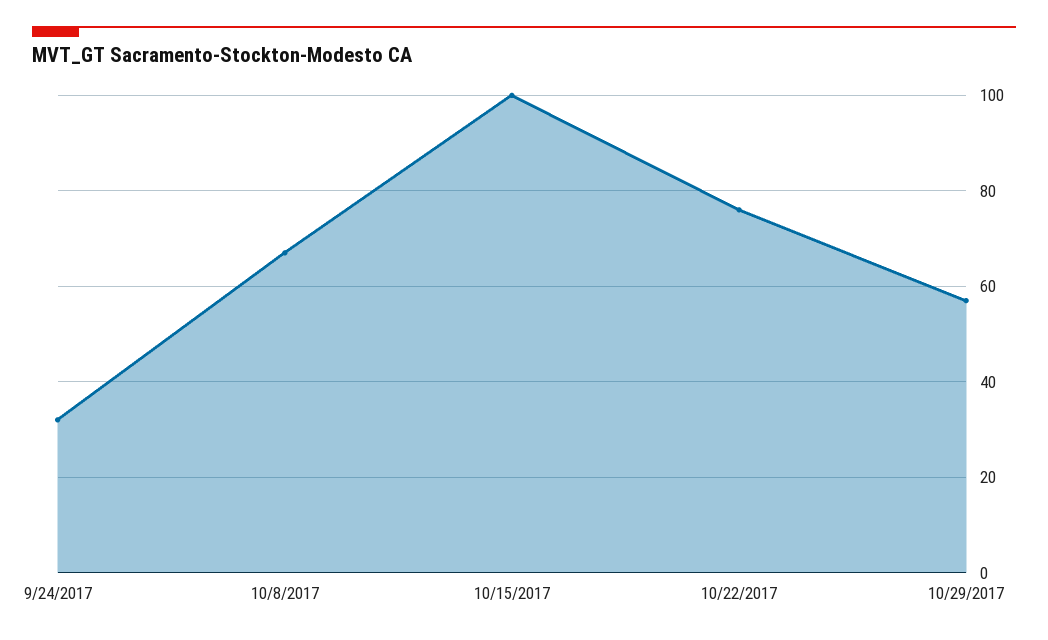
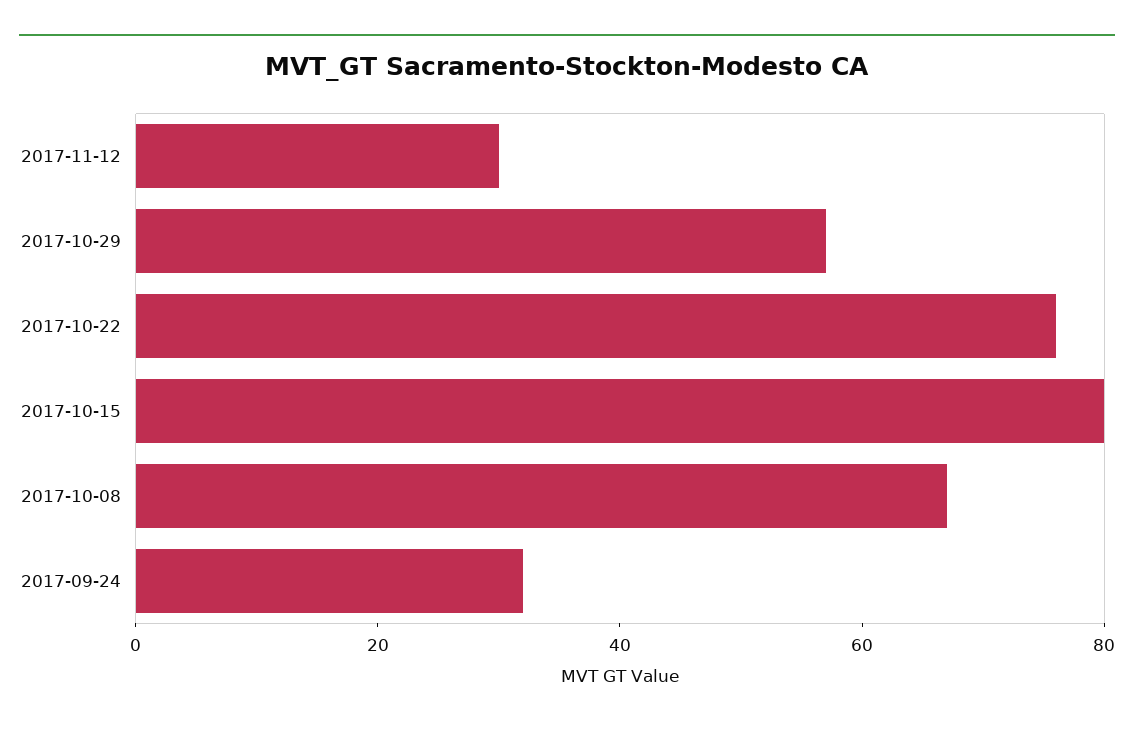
10/15/2017: 100 -> 80
2017-11-12: none -> 30

